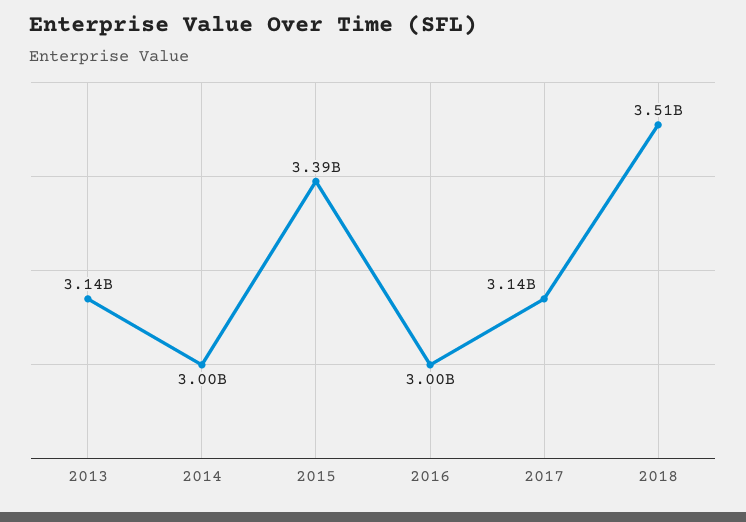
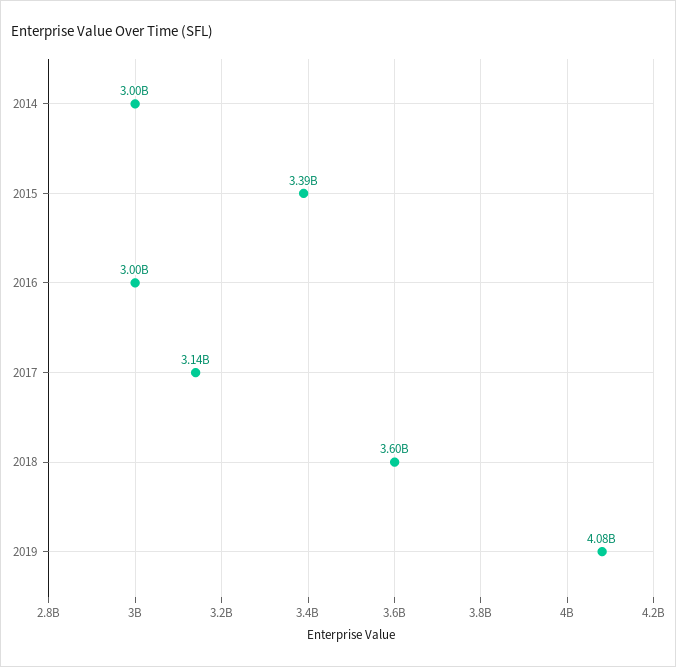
2013: 3140000000 -> none
2018: 3510000000 -> 3600000000
2019: none -> 4080000000

